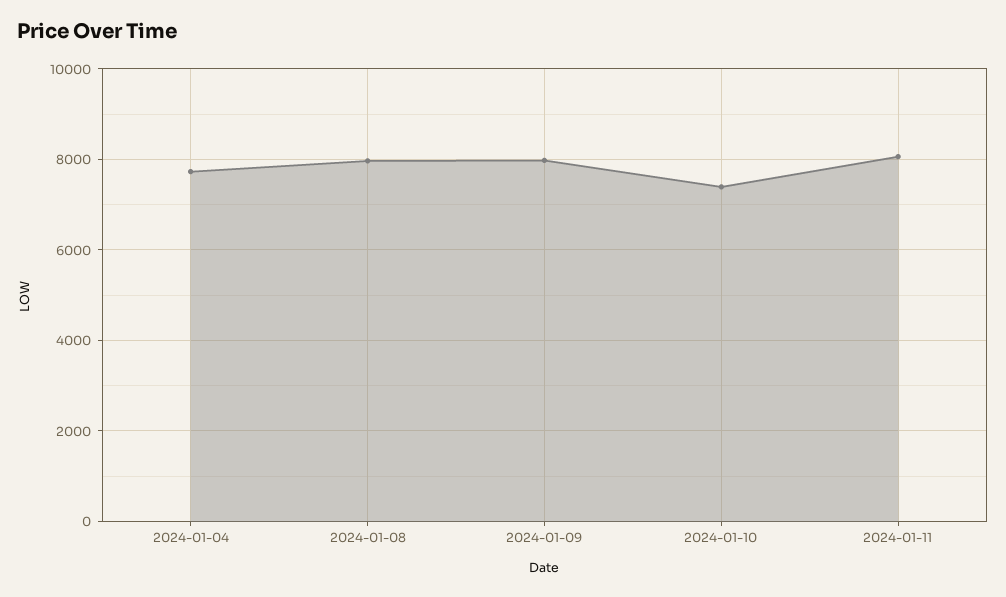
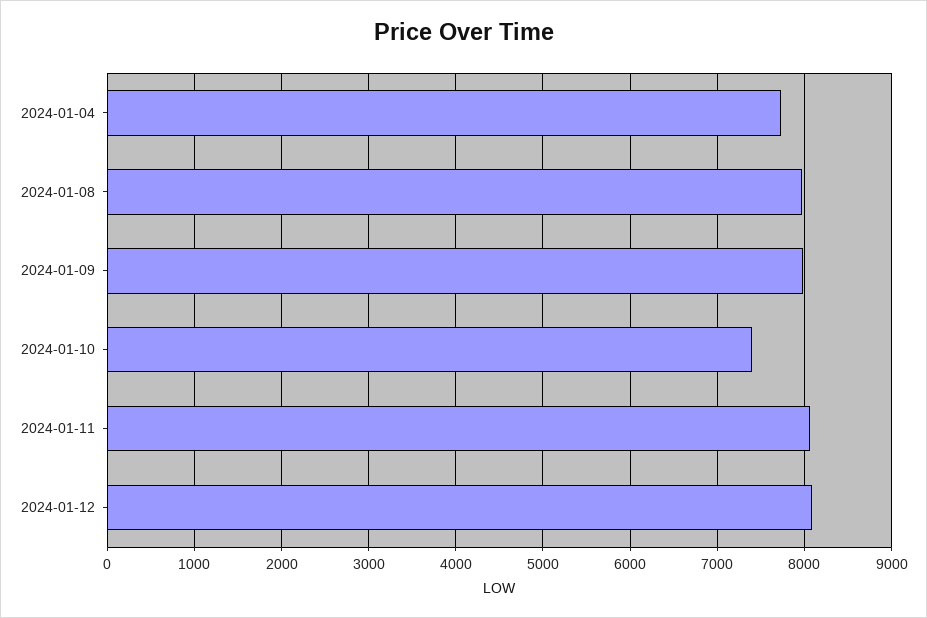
2024-01-12: none -> 8100

